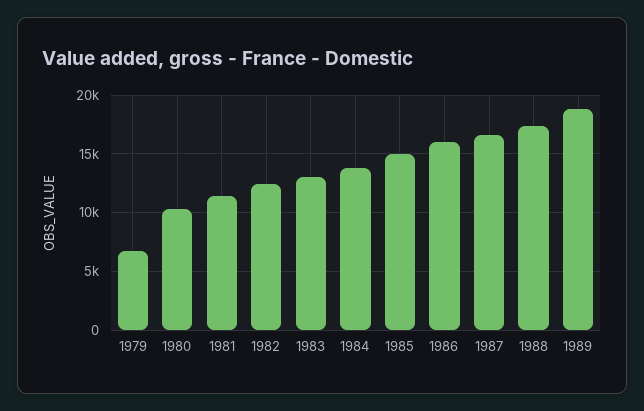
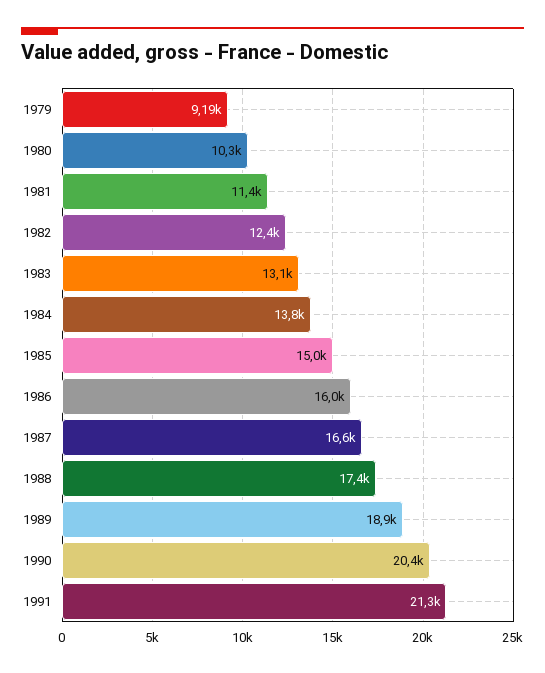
1979: 7000 -> 9190
1990: none -> 20400
1991: none -> 21300

